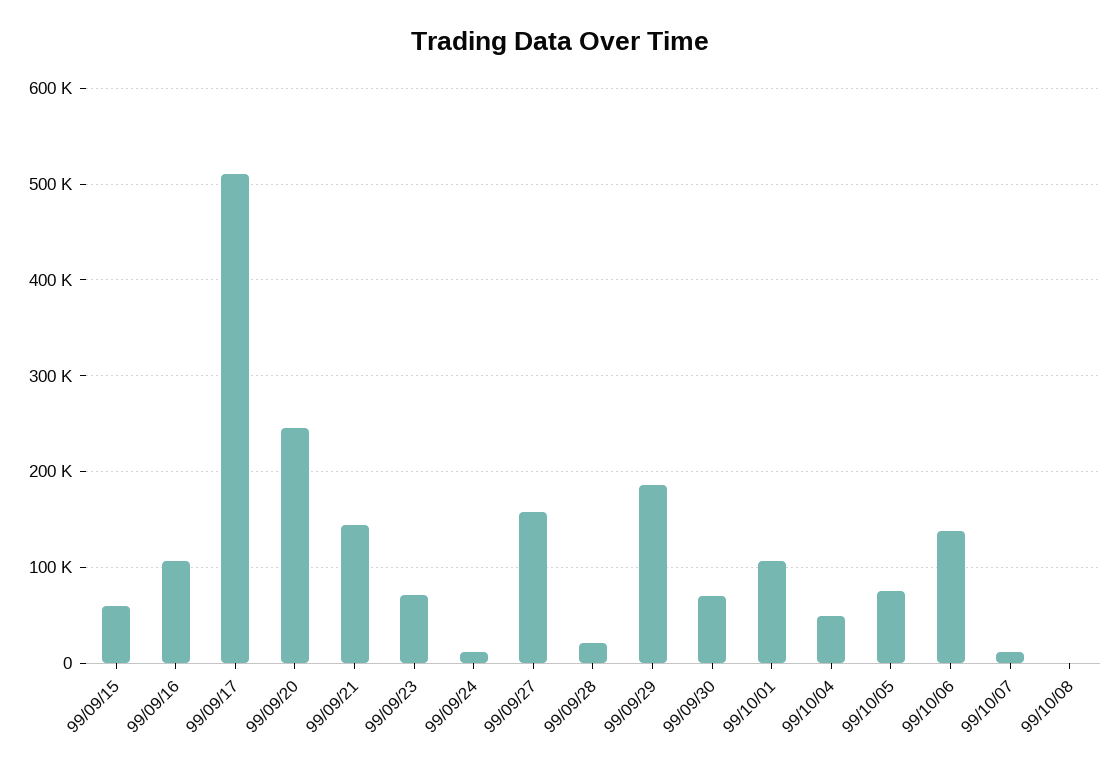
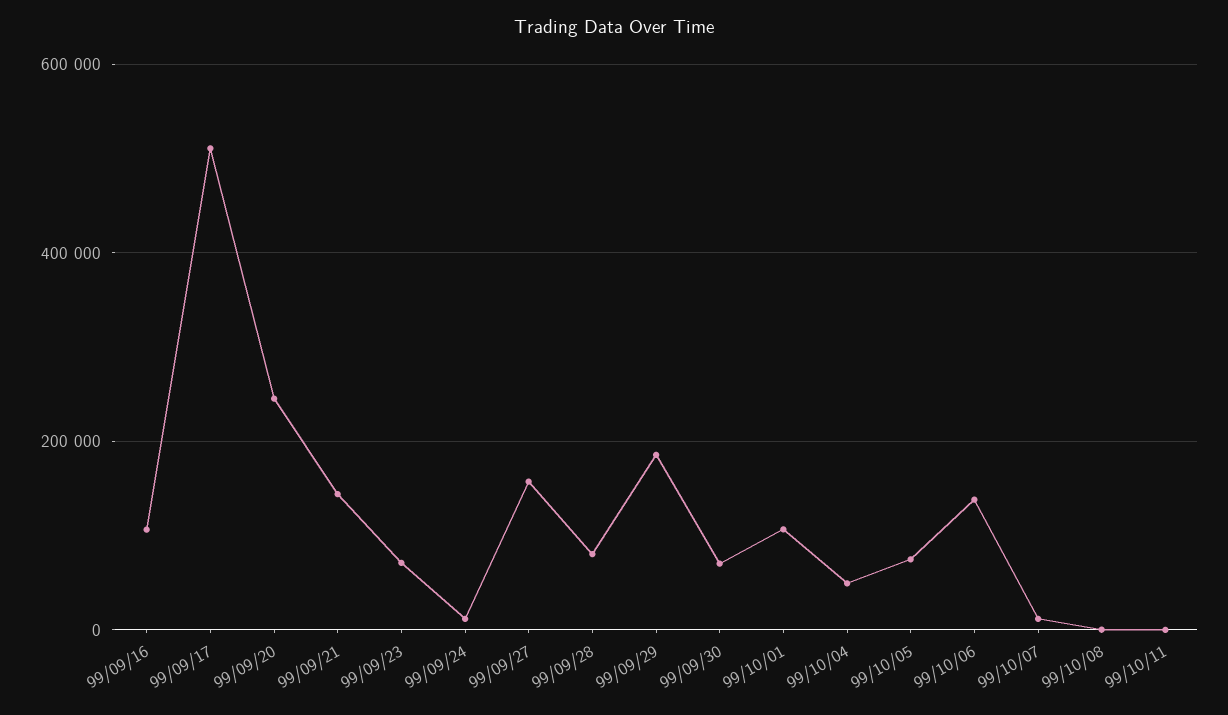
99/09/15: 60000 -> none
99/09/28: 20000 -> 80000
99/10/11: none -> 0

